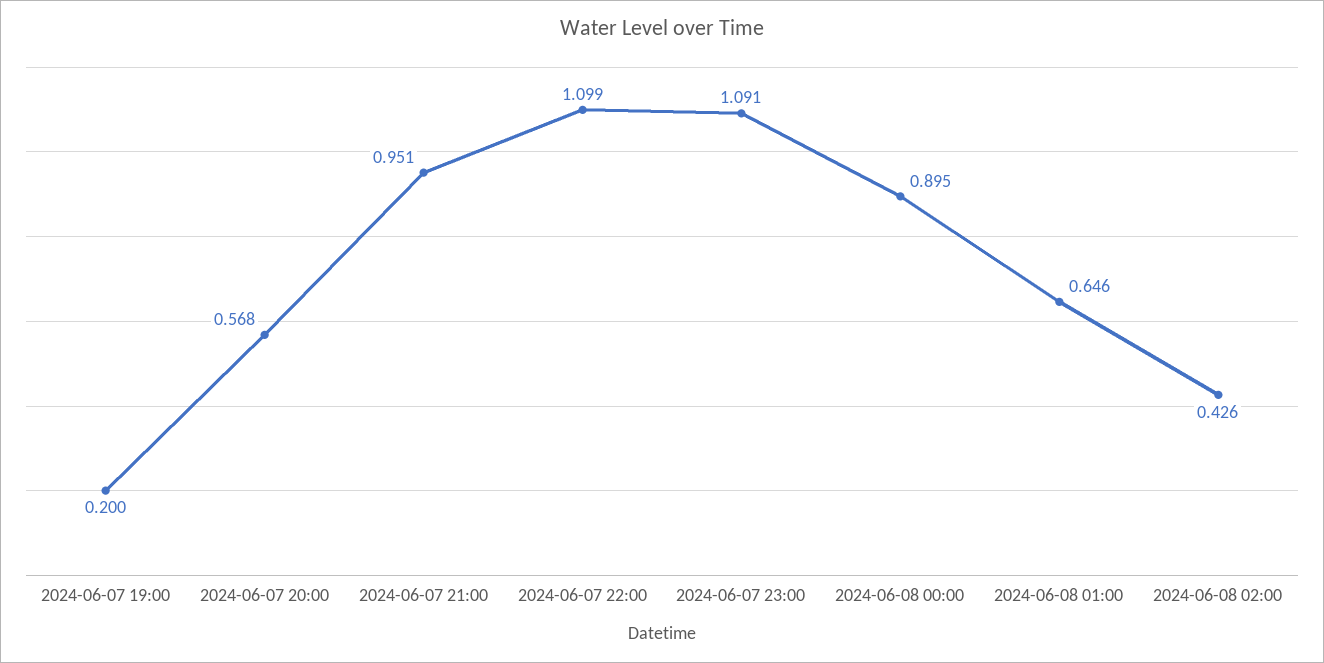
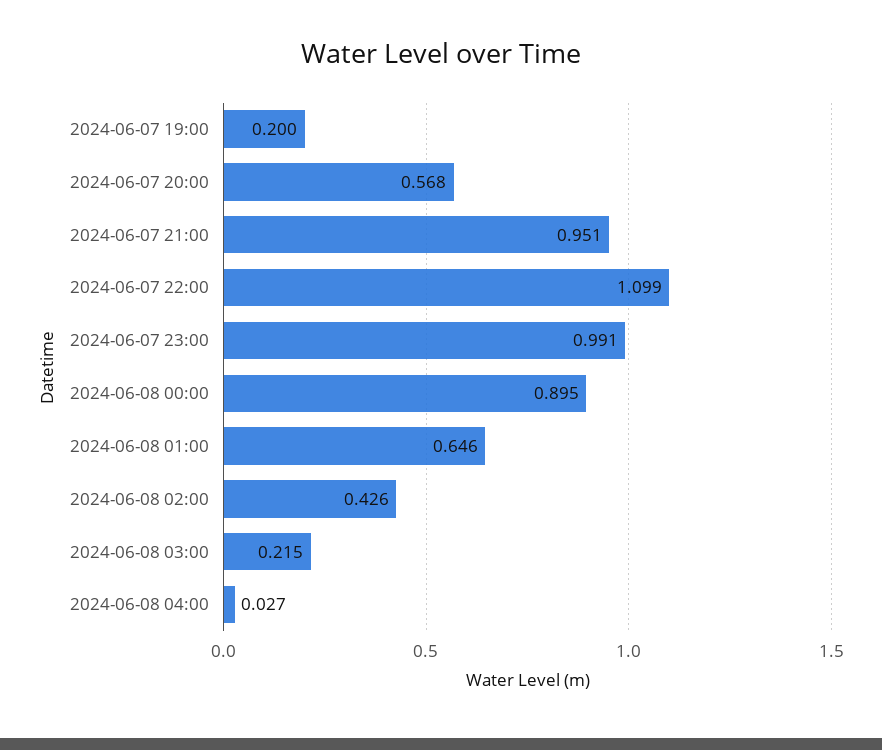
2024-06-07 23:00: 1.091 -> 0.991
2024-06-08 03:00: none -> 0.215
2024-06-08 04:00: none -> 0.027

